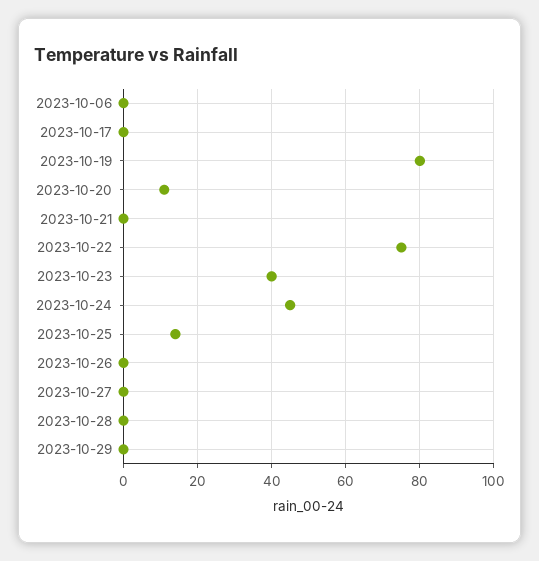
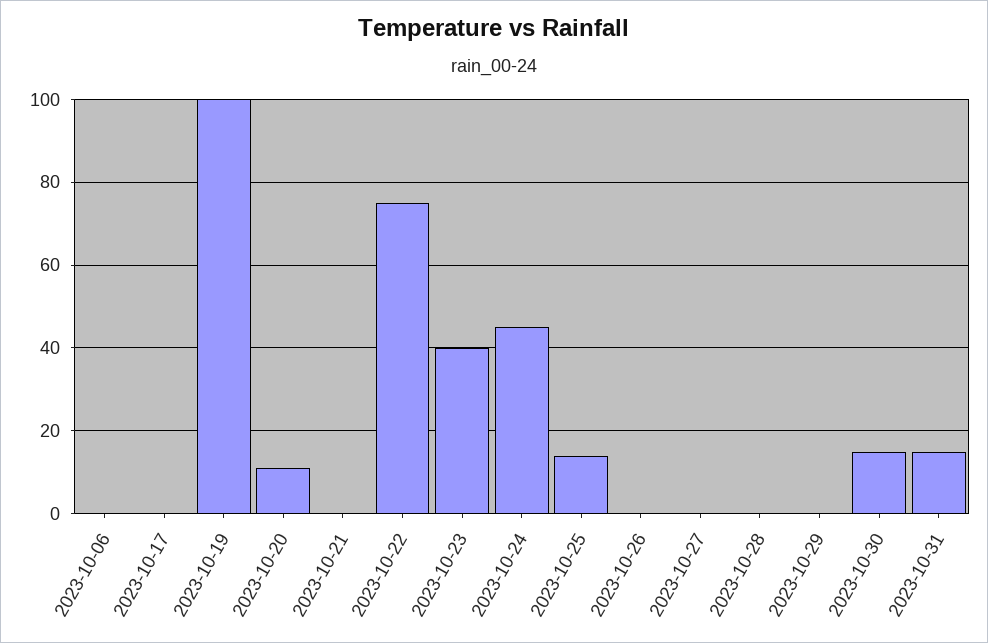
2023-10-19: 80 -> 100
2023-10-30: none -> 15
2023-10-31: none -> 15

